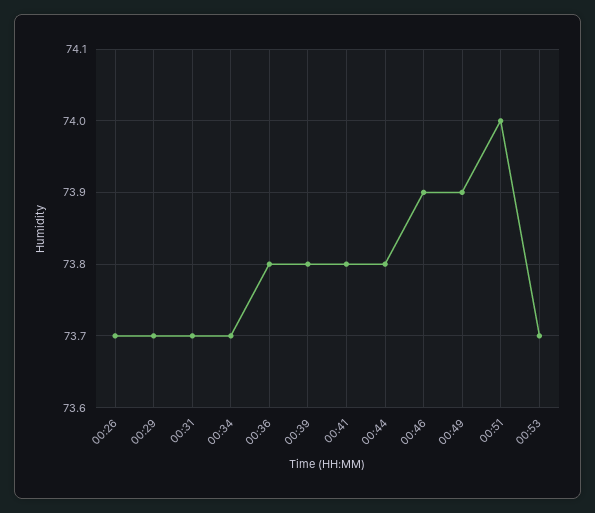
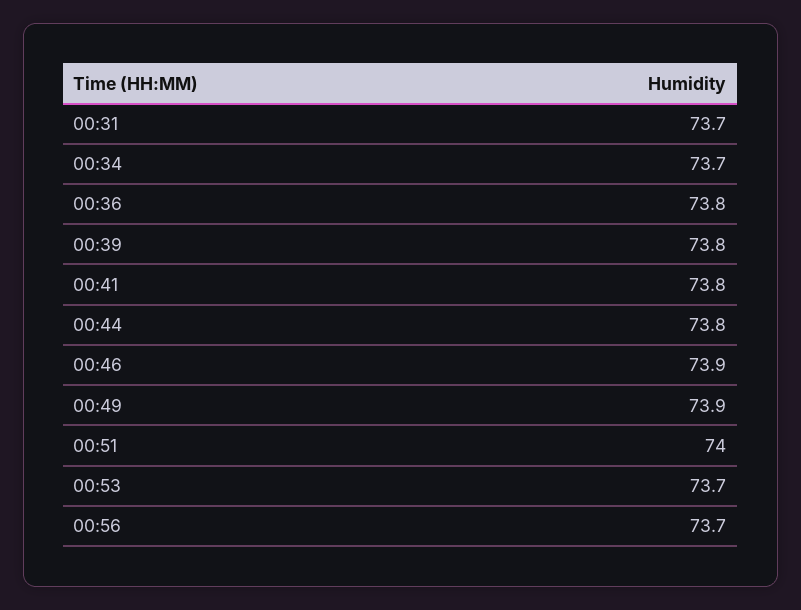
00:26: 73.7 -> none
00:29: 73.7 -> none
00:56: none -> 73.7

